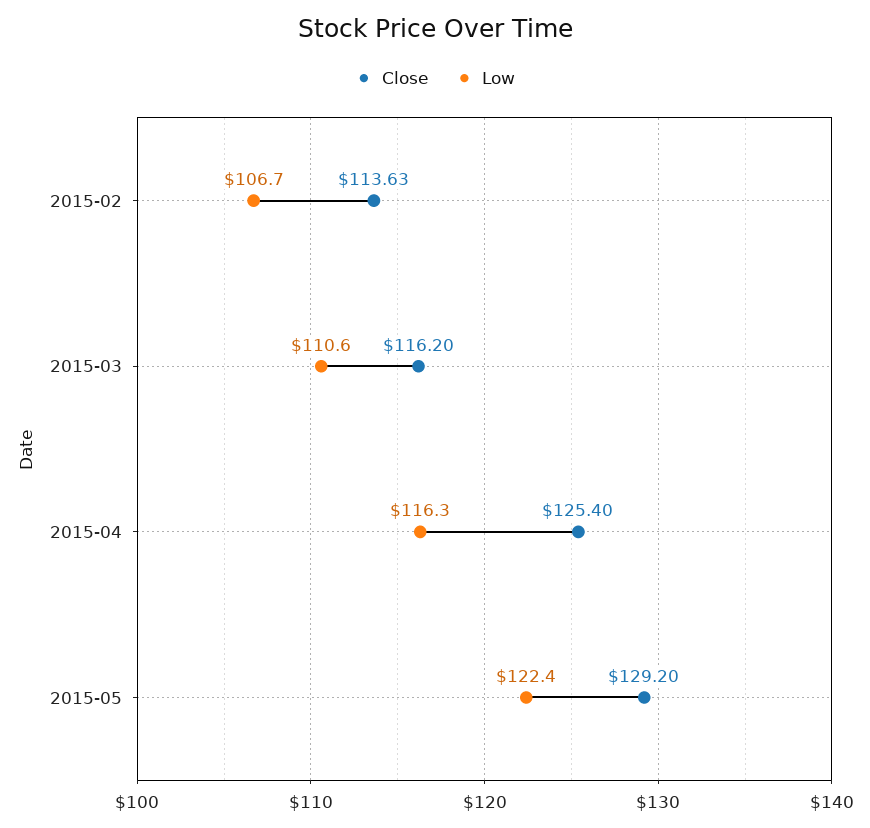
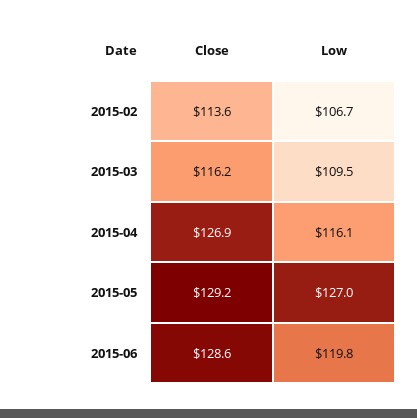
Low, 2015-03: 110.6 -> 109.5
Close, 2015-04: 125.4 -> 126.9
Low, 2015-04: 116.3 -> 116.1
Low, 2015-05: 122.4 -> 127
Close, 2015-06: none -> 128.6
Low, 2015-06: none -> 119.8

